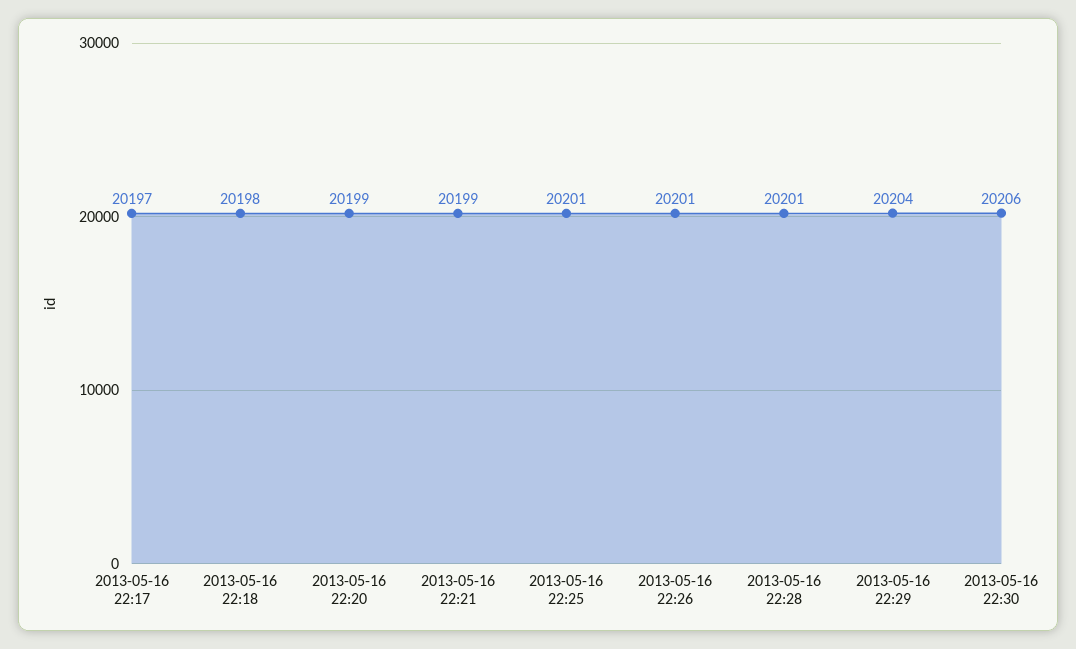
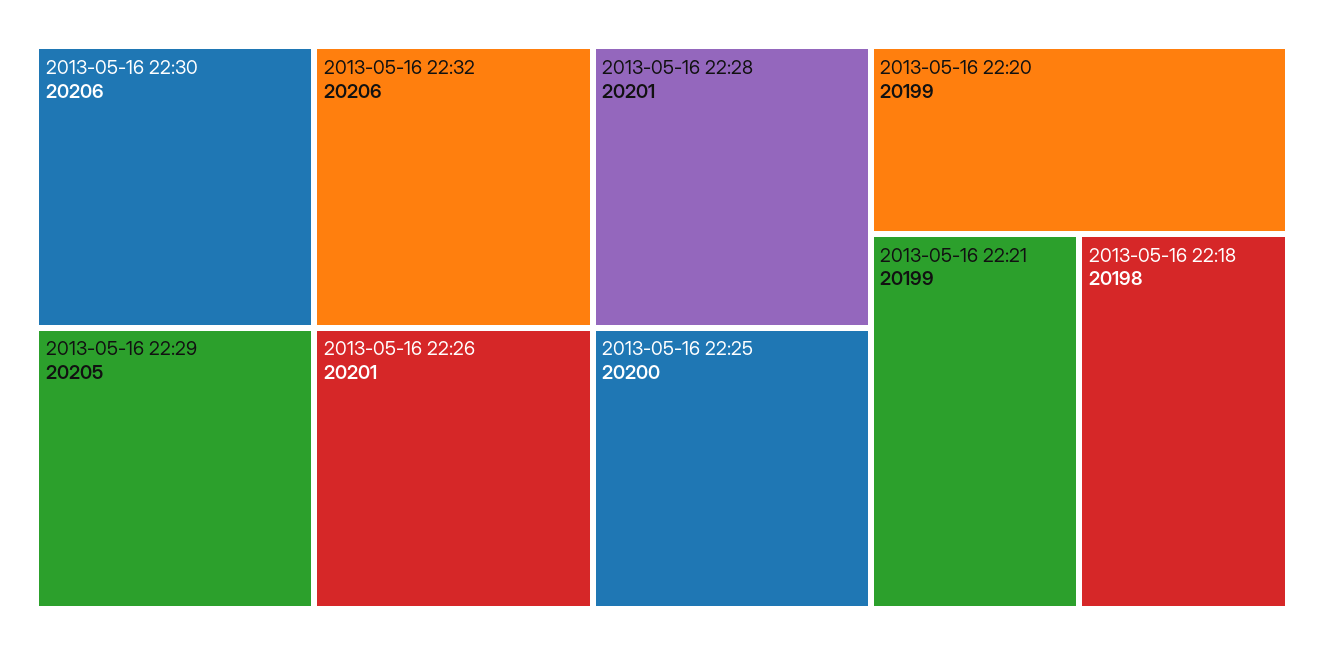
2013-05-16 22:17: 20197 -> none
2013-05-16 22:25: 20201 -> 20200
2013-05-16 22:29: 20204 -> 20205
2013-05-16 22:32: none -> 20206

